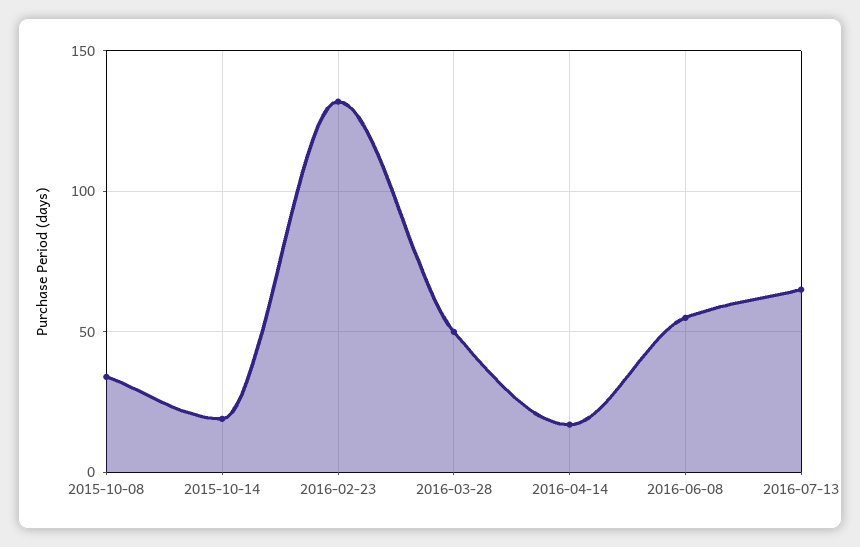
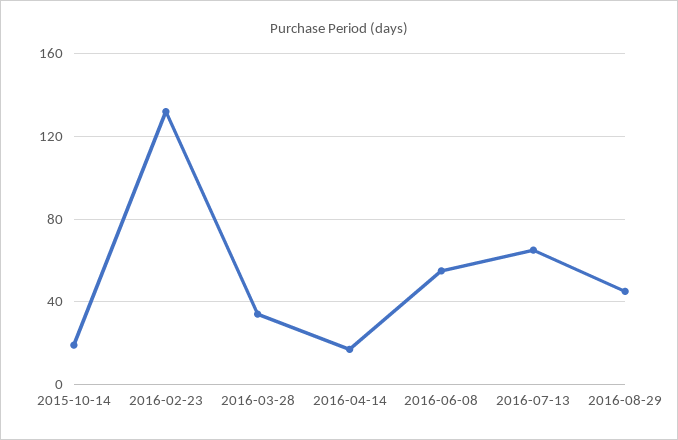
2015-10-08: 35 -> none
2016-03-28: 50 -> 35
2016-08-29: none -> 45

